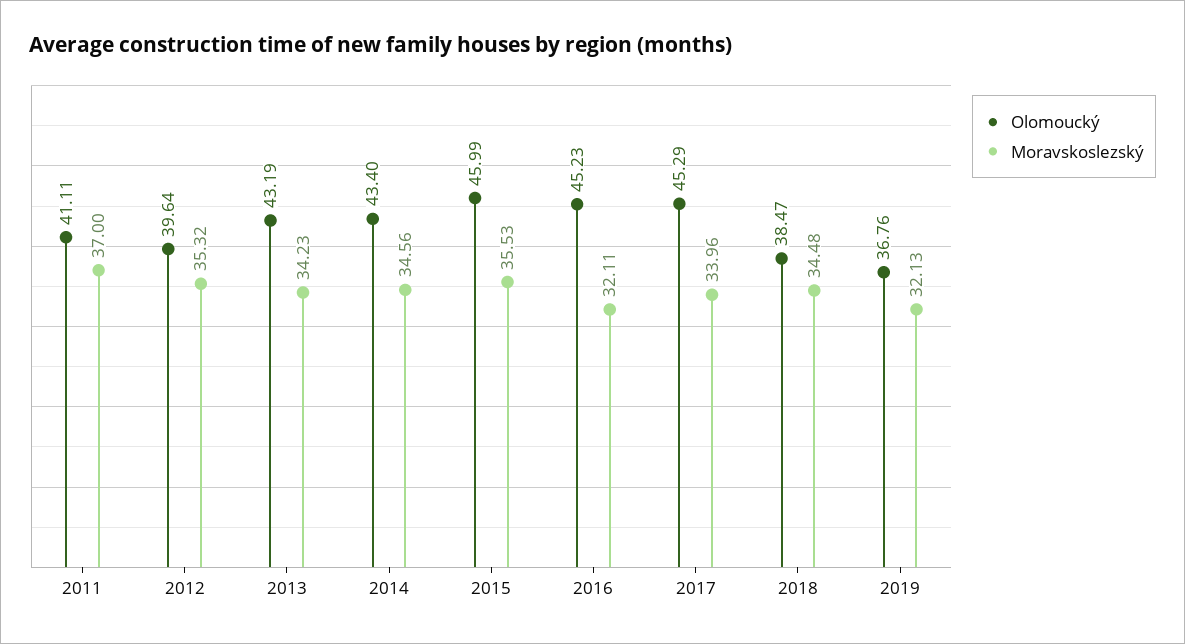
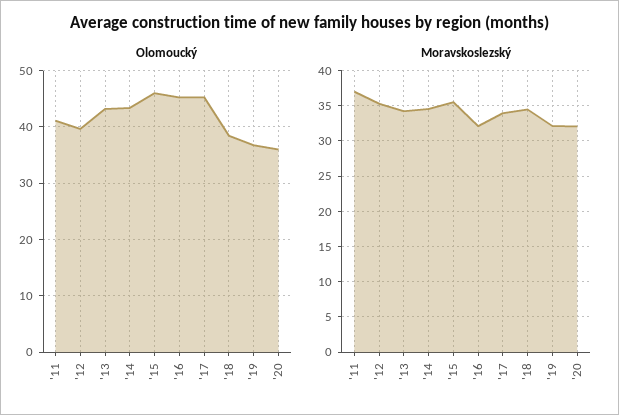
Olomoucký, '20: none -> 36
Moravskoslezský, '20: none -> 32

